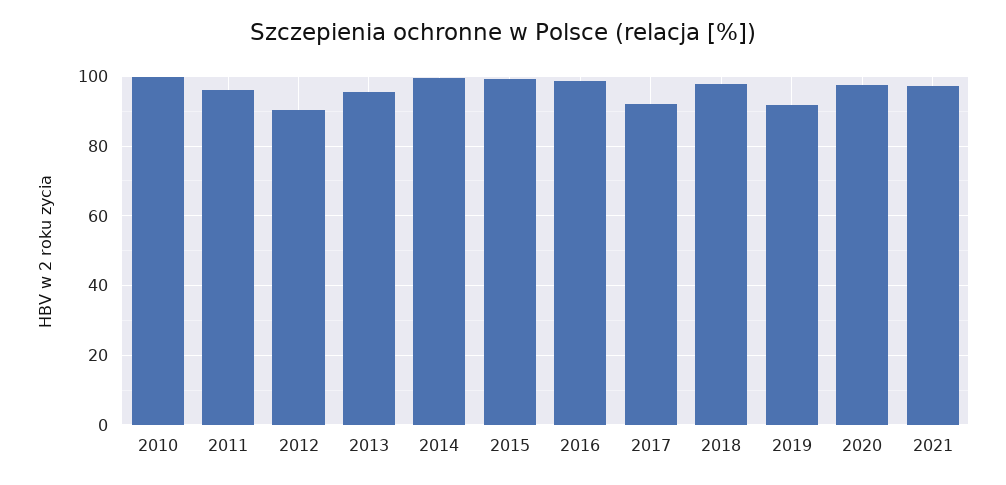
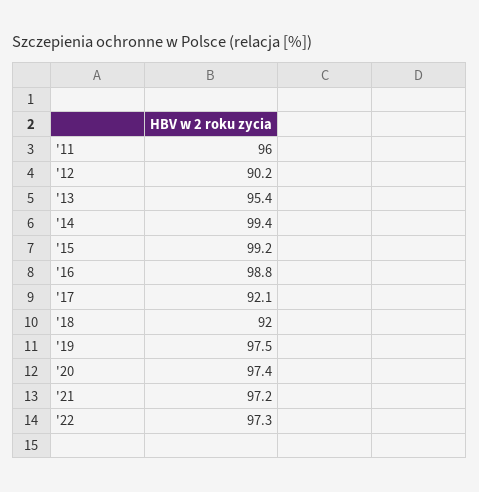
2010: 100 -> none
2018: 98 -> 92
2019: 92 -> 97.5
'22: none -> 97.3

